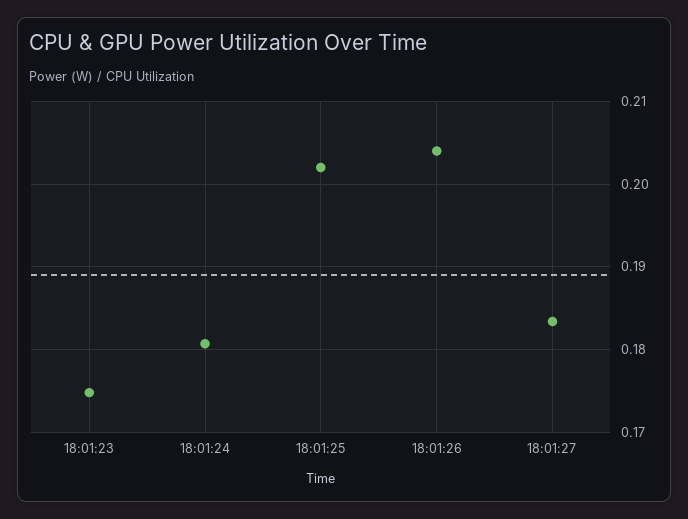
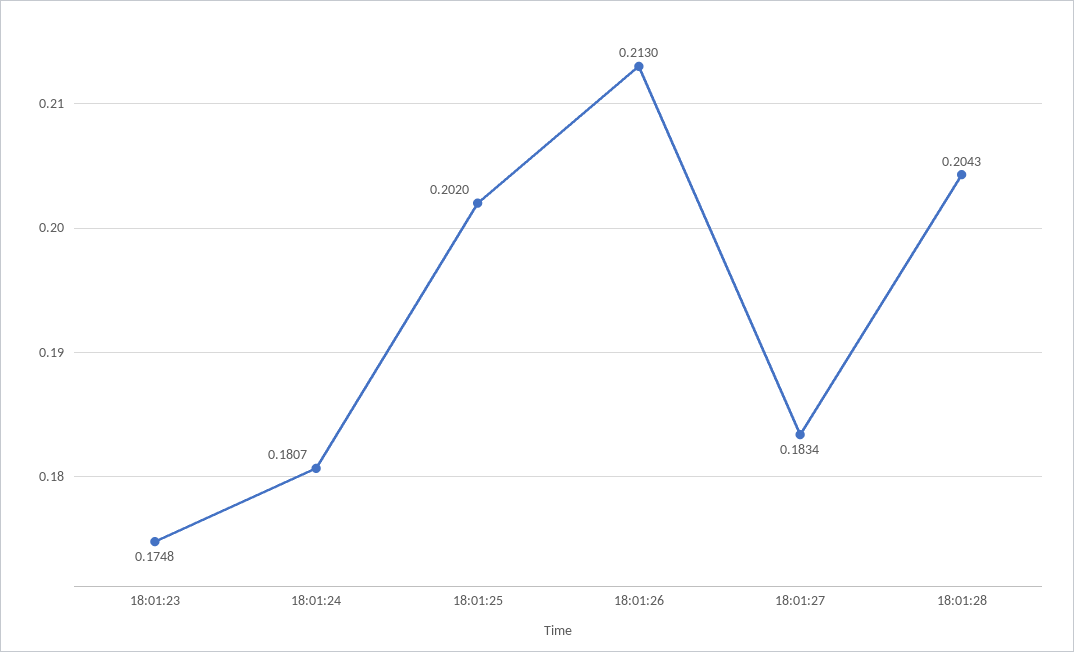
18:01:26: 0.204 -> 0.213
18:01:28: none -> 0.2043

